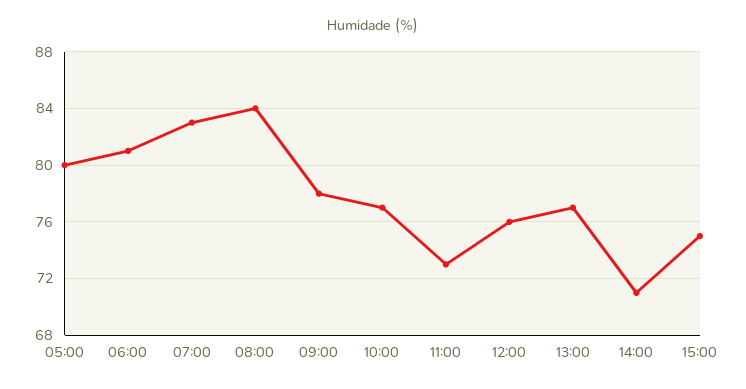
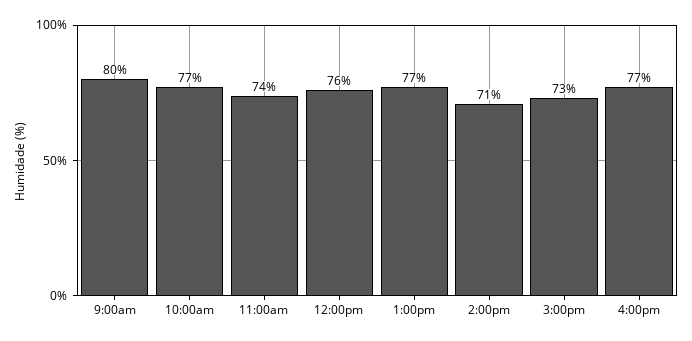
05:00: 80 -> none
06:00: 81 -> none
07:00: 83 -> none
08:00: 84 -> none
09:00: 78 -> 80
11:00: 73 -> 74
15:00: 75 -> 73
4:00pm: none -> 77

